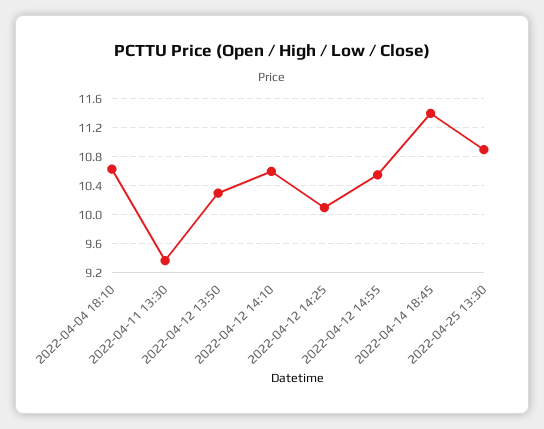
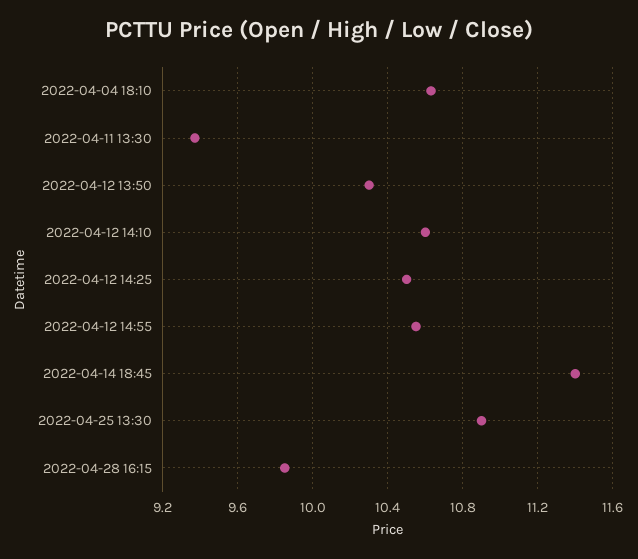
2022-04-12 14:25: 10.1 -> 10.5
2022-04-28 16:15: none -> 9.85

